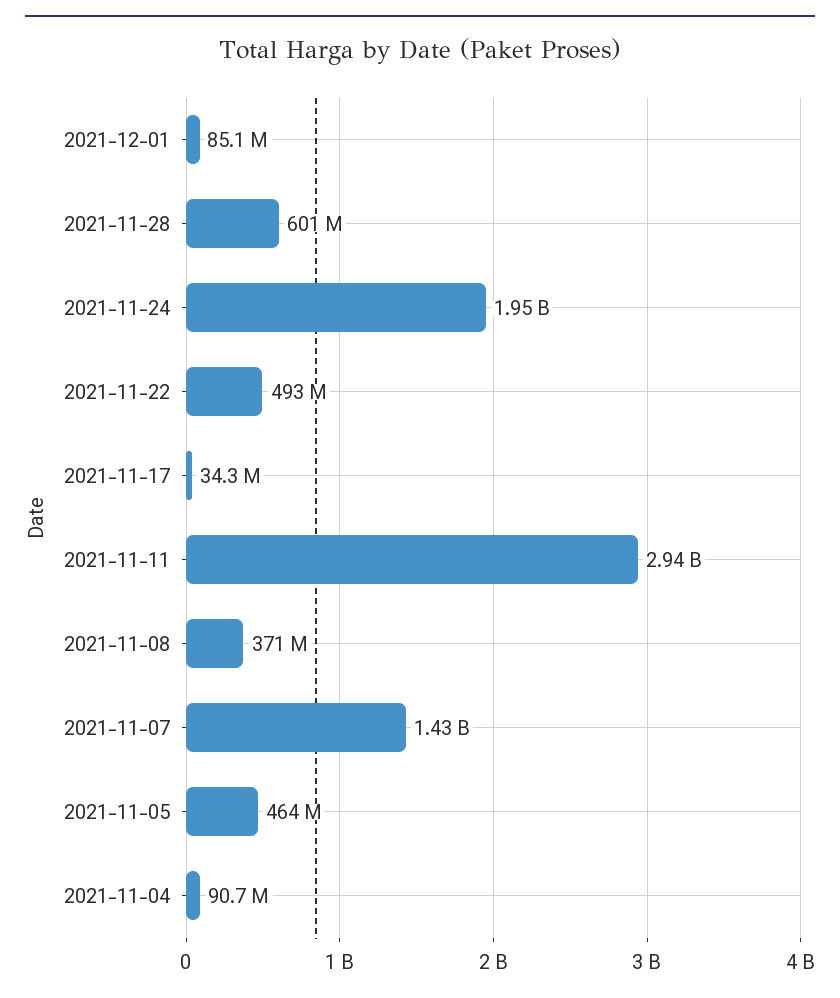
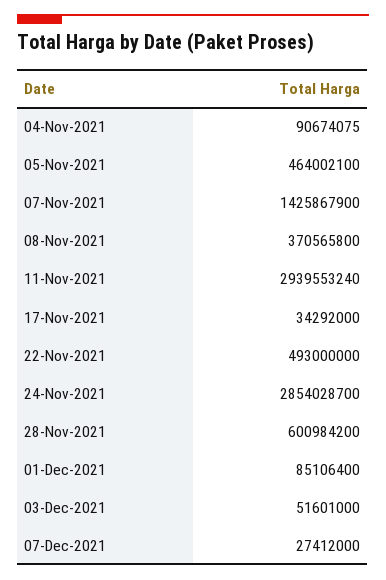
2021-11-24: 1950000000 -> 2854028700
03-Dec-2021: none -> 51601000
07-Dec-2021: none -> 27412000

